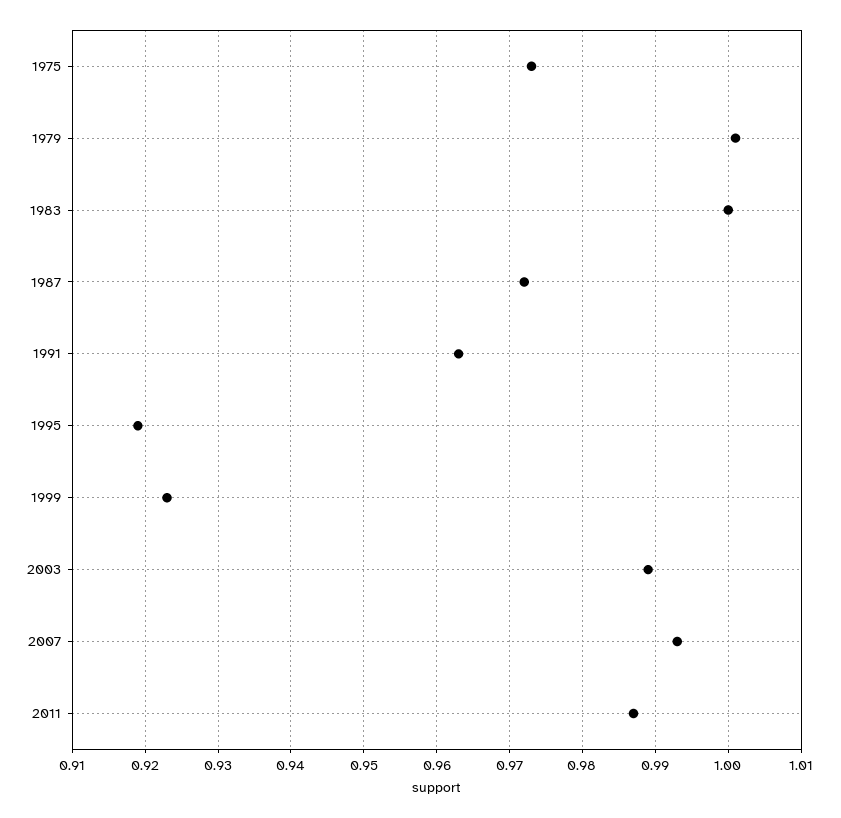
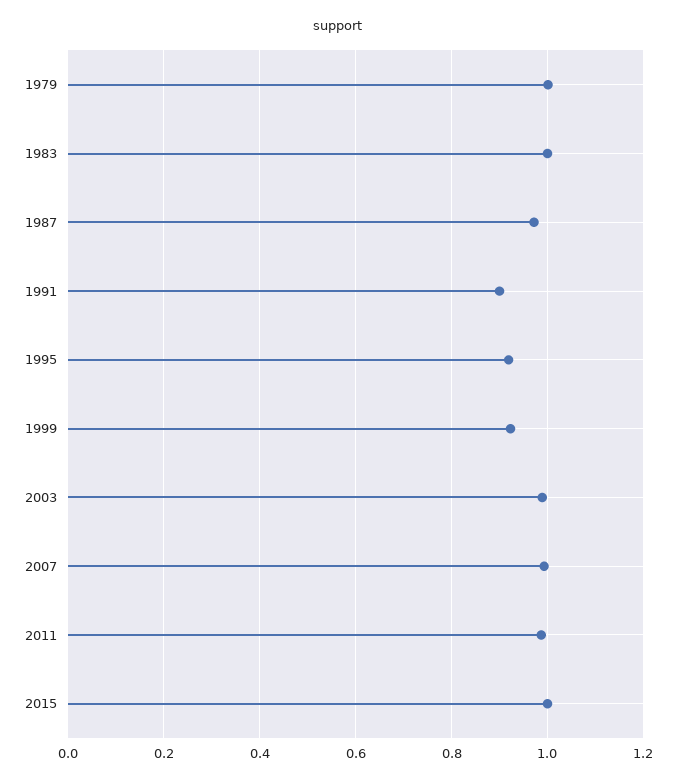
1975: 0.973 -> none
1991: 0.963 -> 0.9
2015: none -> 1

